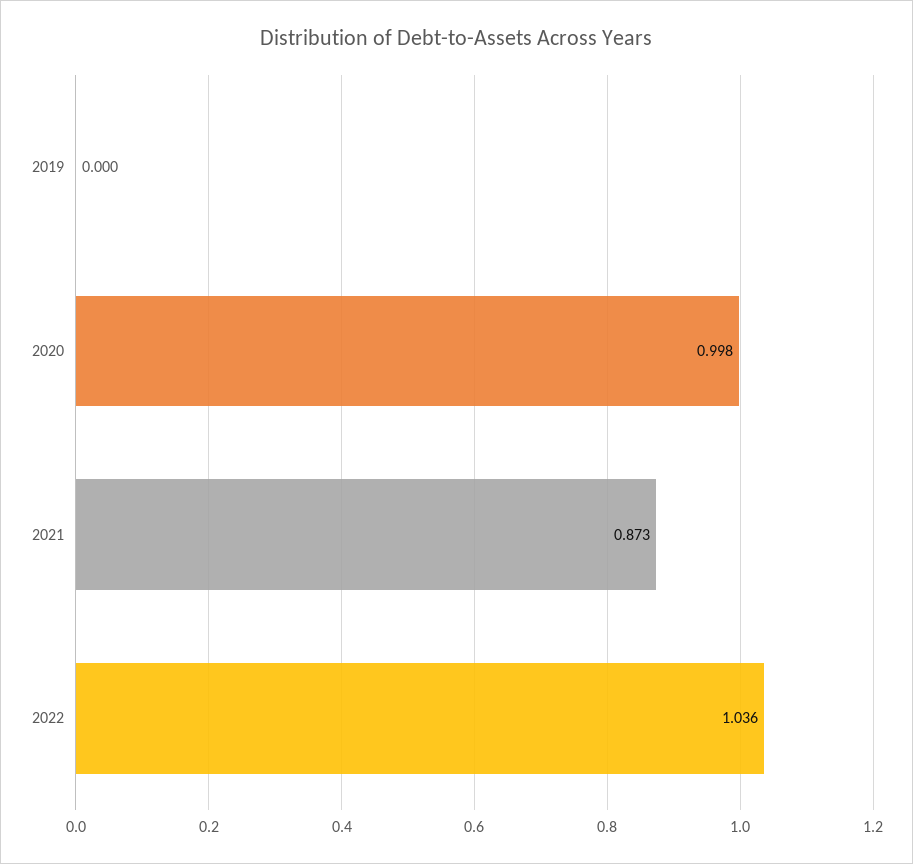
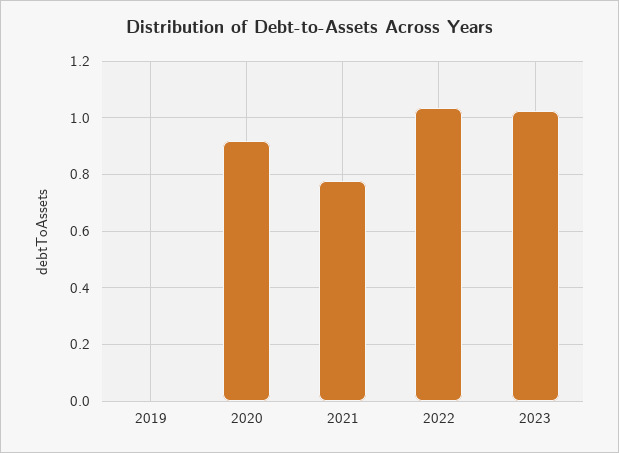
2020: 0.998 -> 0.925
2021: 0.873 -> 0.775
2023: none -> 1.025

